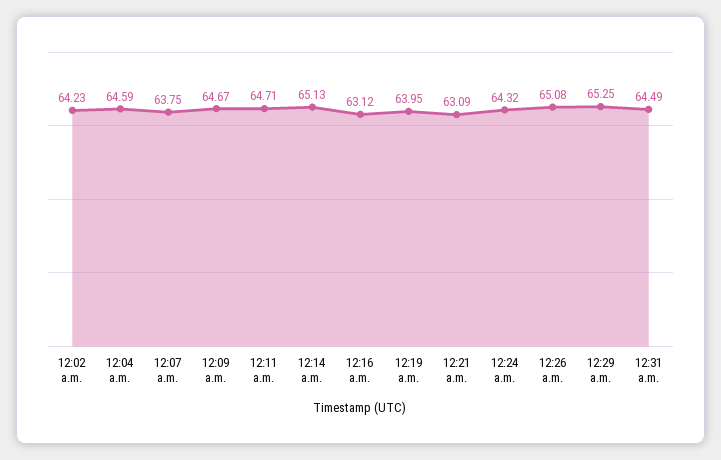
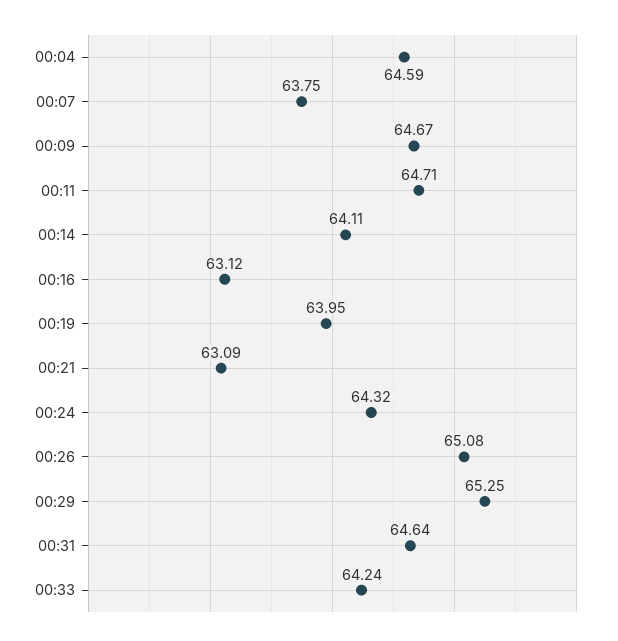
12:02 a.m.: 64.23 -> none
12:14 a.m.: 65.13 -> 64.11
12:31 a.m.: 64.49 -> 64.64
00:33: none -> 64.24

